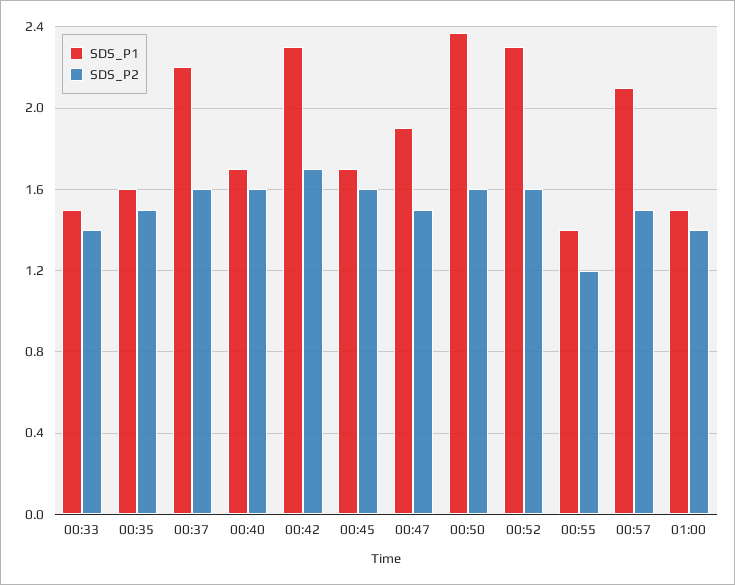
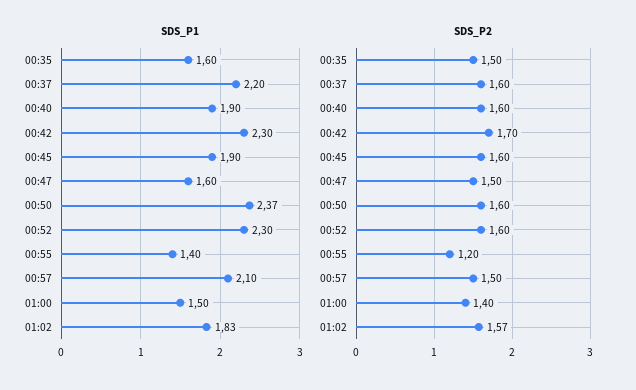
SDS_P1, 00:33: 1.5 -> none
SDS_P2, 00:33: 1.4 -> none
SDS_P1, 00:40: 1.7 -> 1.9
SDS_P1, 00:45: 1.7 -> 1.9
SDS_P1, 00:47: 1.9 -> 1.6
SDS_P1, 01:02: none -> 1.83
SDS_P2, 01:02: none -> 1.57

